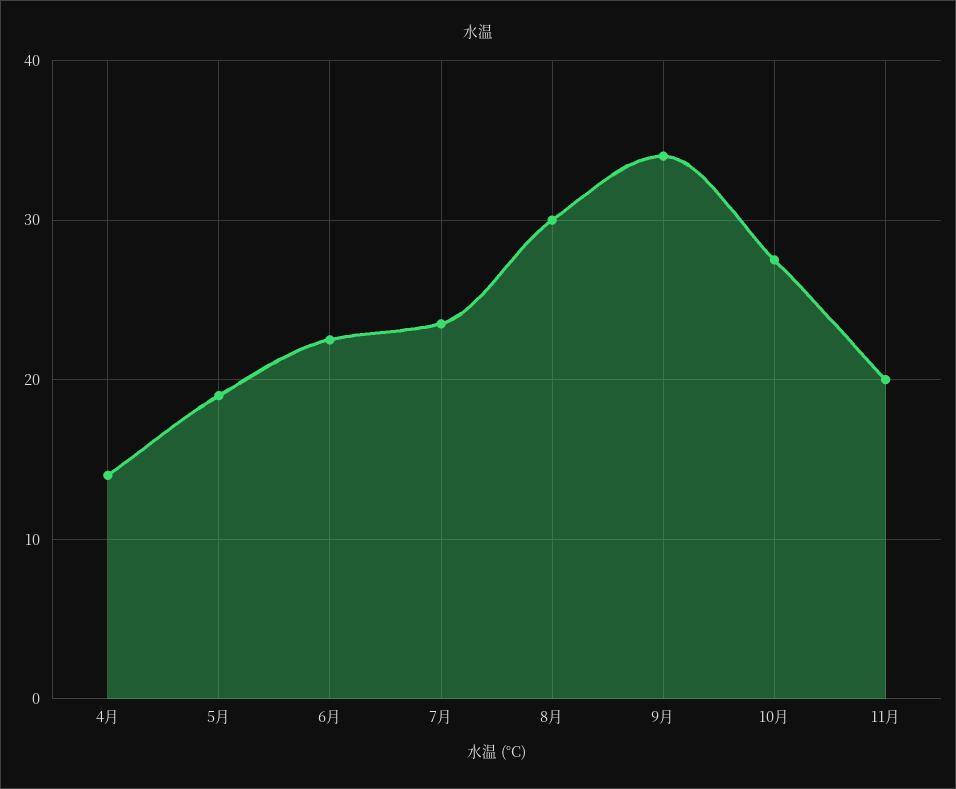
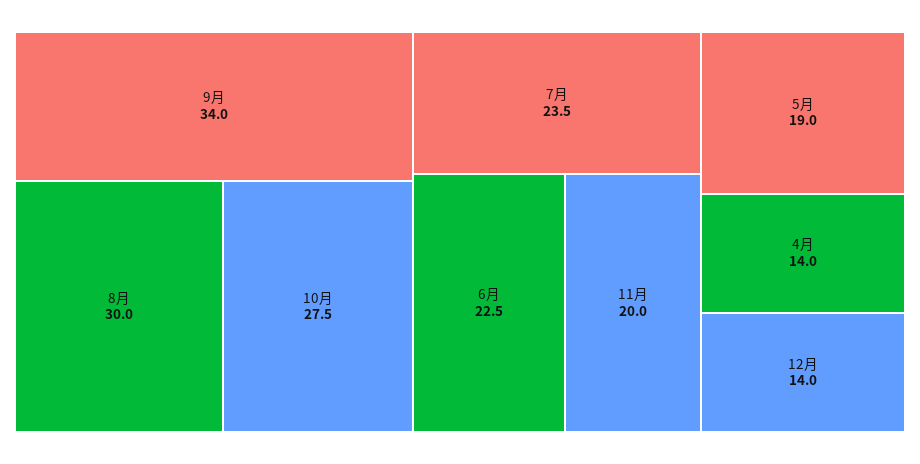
12月: none -> 14

